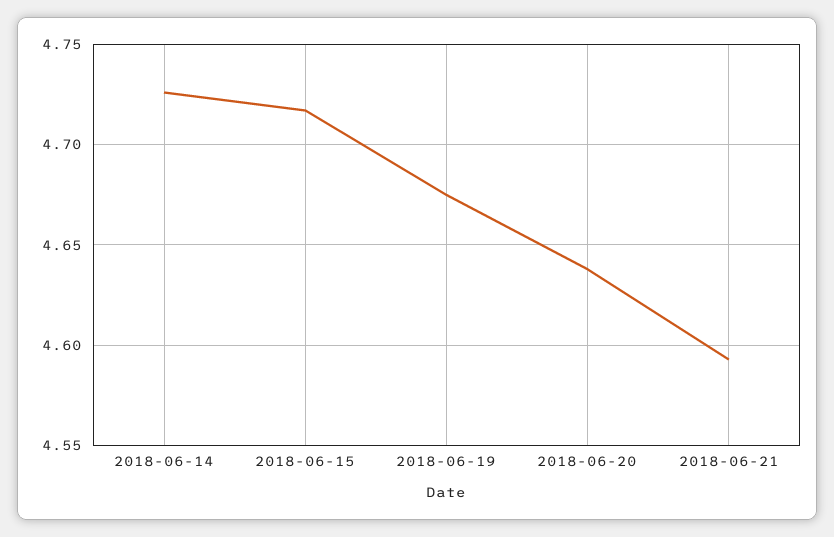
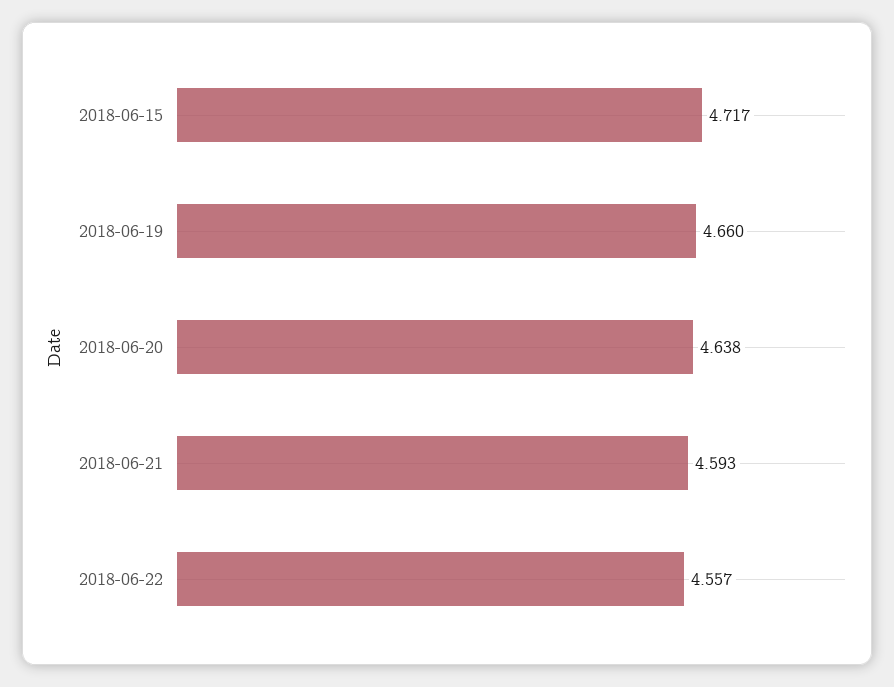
2018-06-14: 4.725 -> none
2018-06-19: 4.675 -> 4.66
2018-06-22: none -> 4.557

